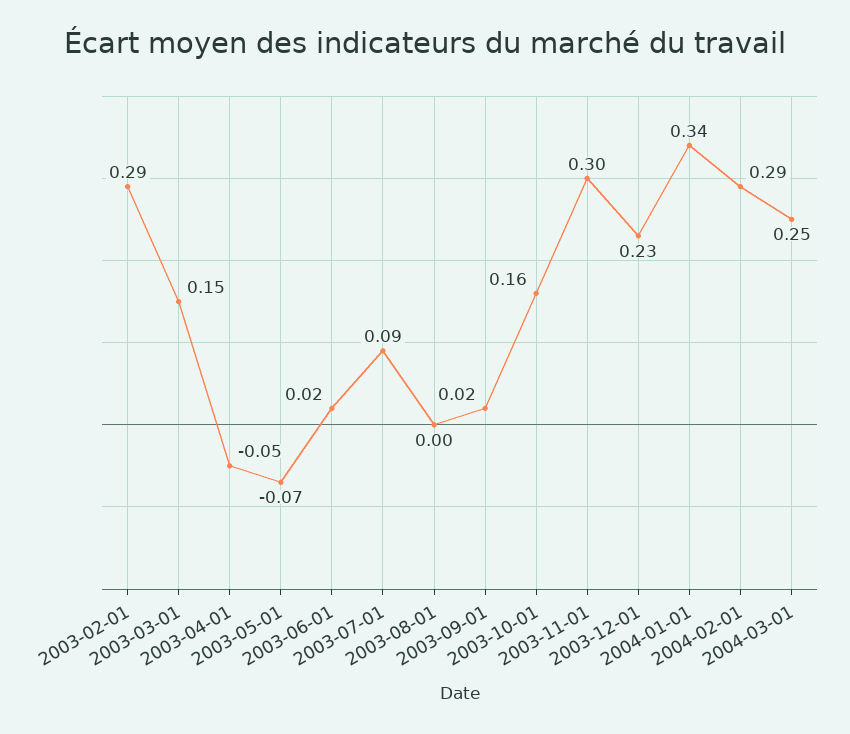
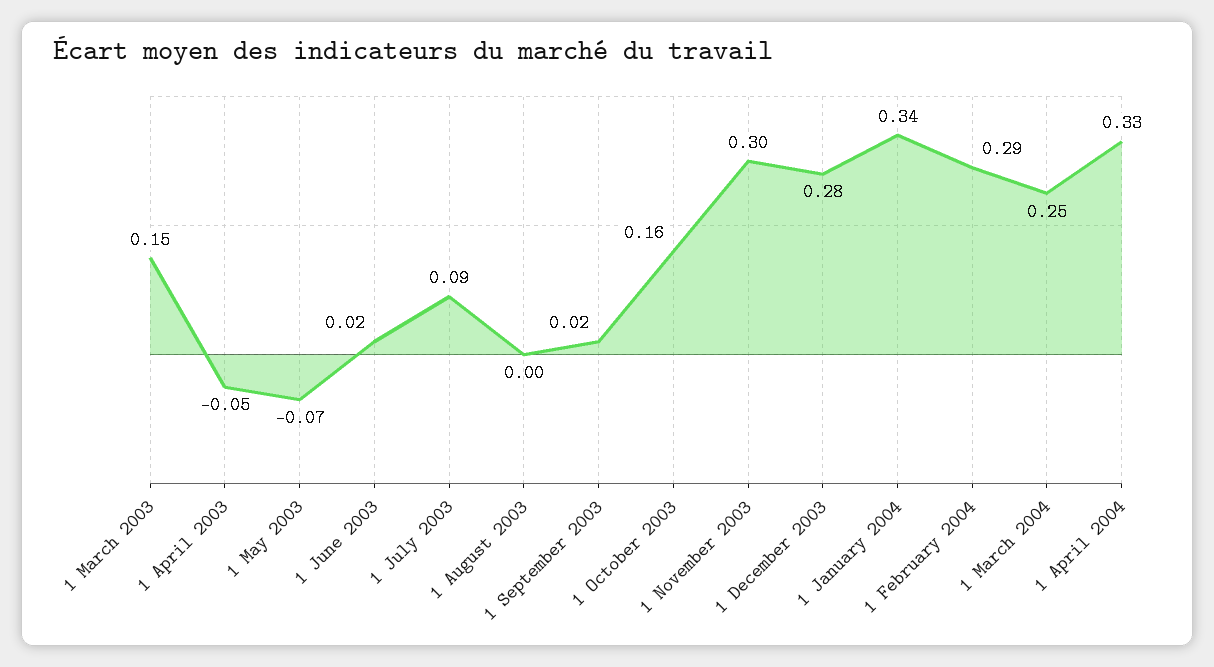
2003-02-01: 0.29 -> none
2003-12-01: 0.23 -> 0.28
1 April 2004: none -> 0.33

